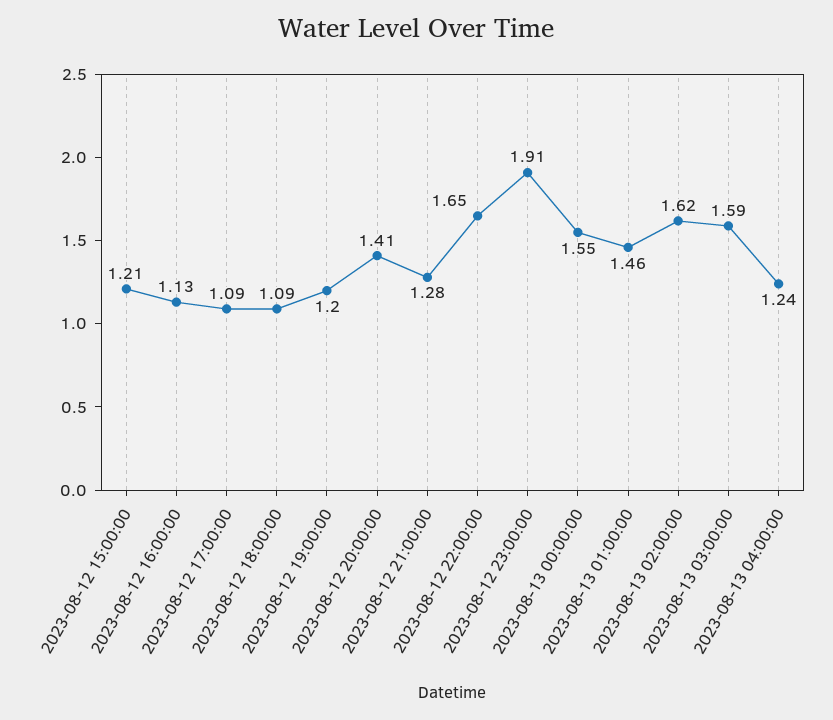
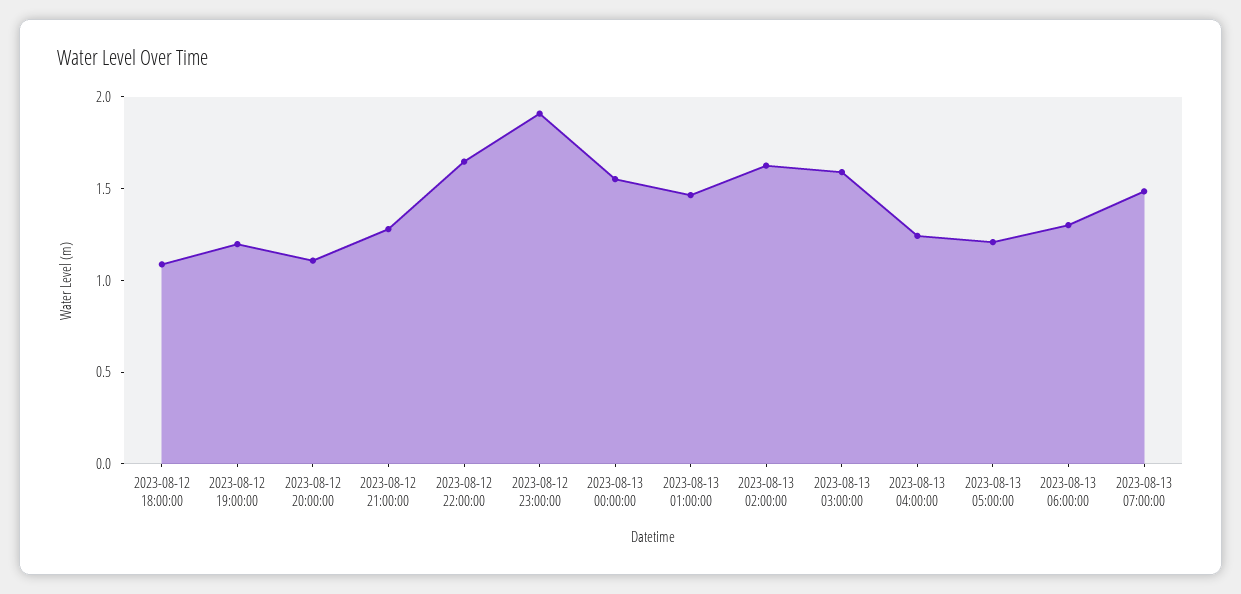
2023-08-12 15:00:00: 1.21 -> none
2023-08-12 16:00:00: 1.13 -> none
2023-08-12 17:00:00: 1.09 -> none
2023-08-12 20:00:00: 1.41 -> 1.1
2023-08-13 05:00:00: none -> 1.2
2023-08-13 06:00:00: none -> 1.3
2023-08-13 07:00:00: none -> 1.5

